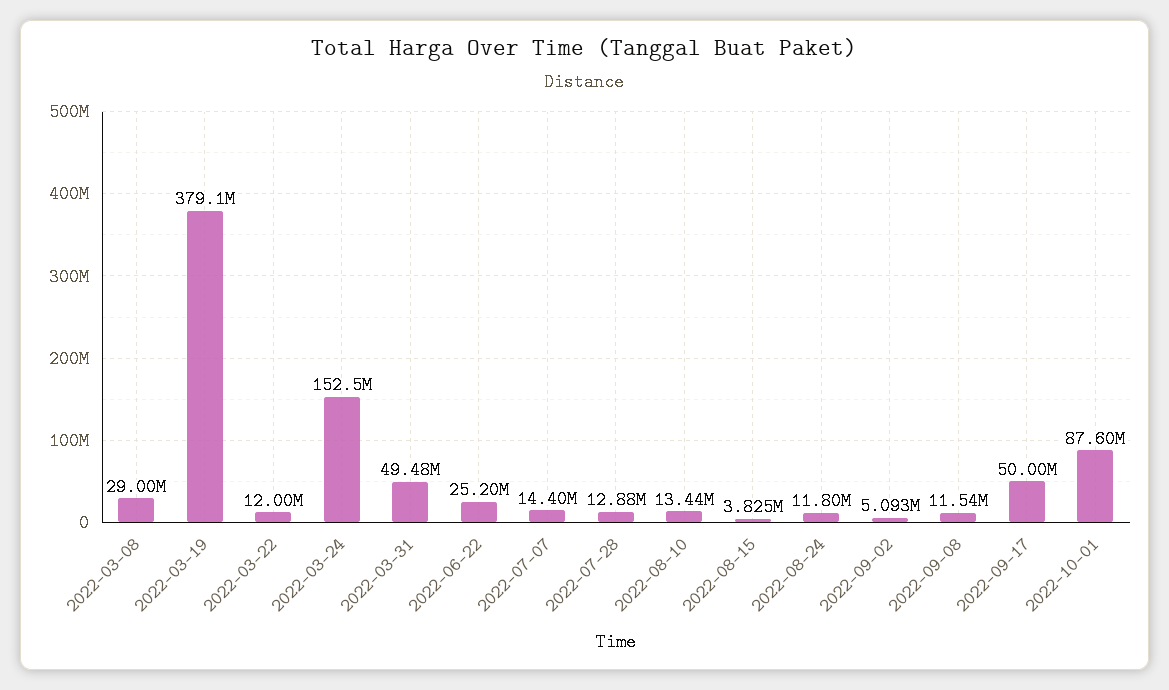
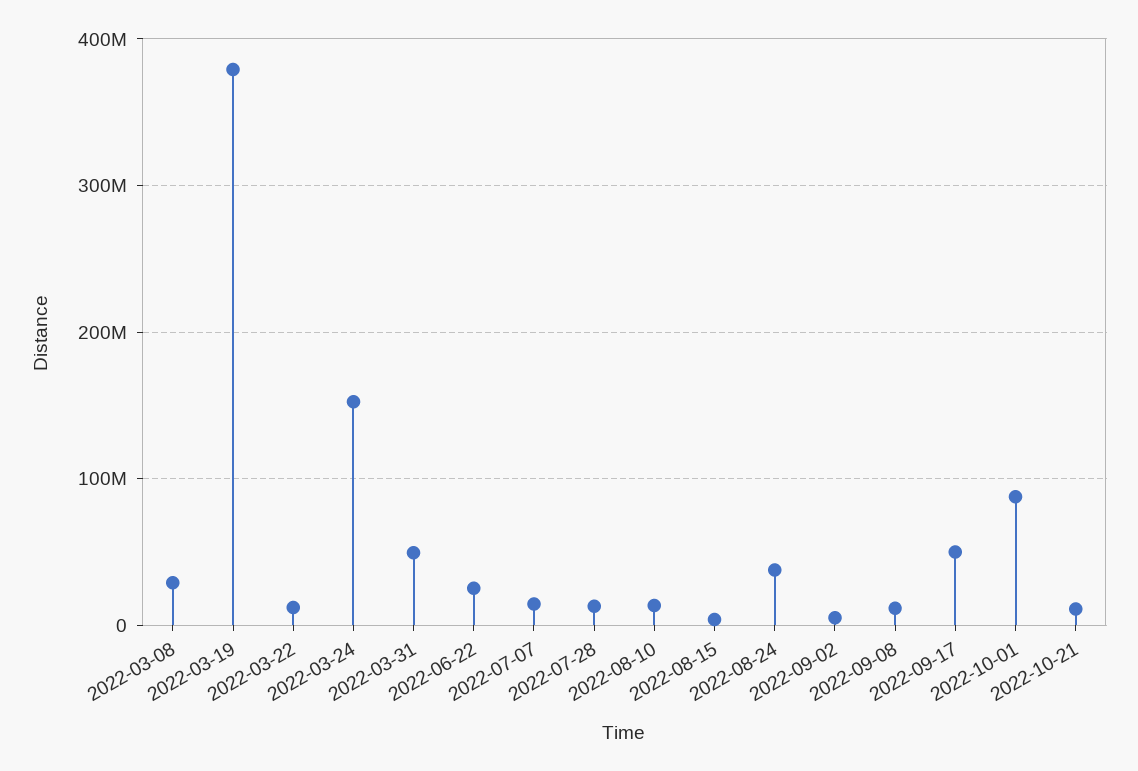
2022-08-24: 11800000 -> 40000000
2022-10-21: none -> 10000000

